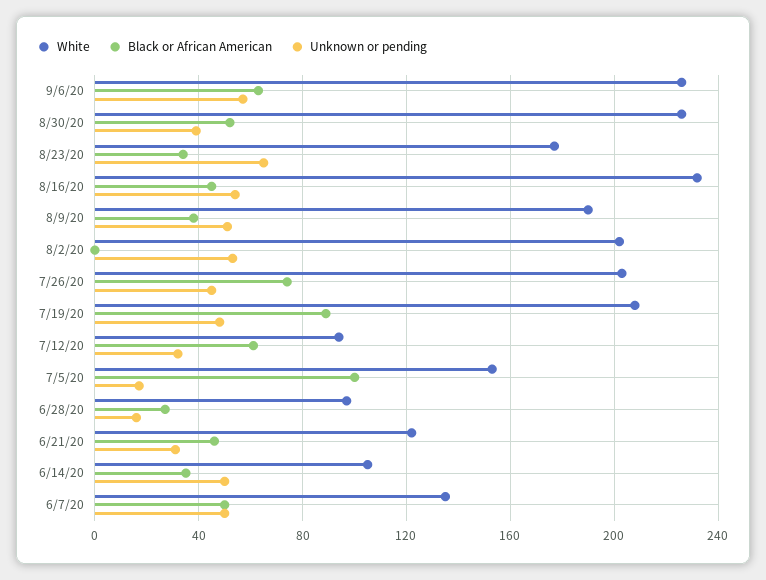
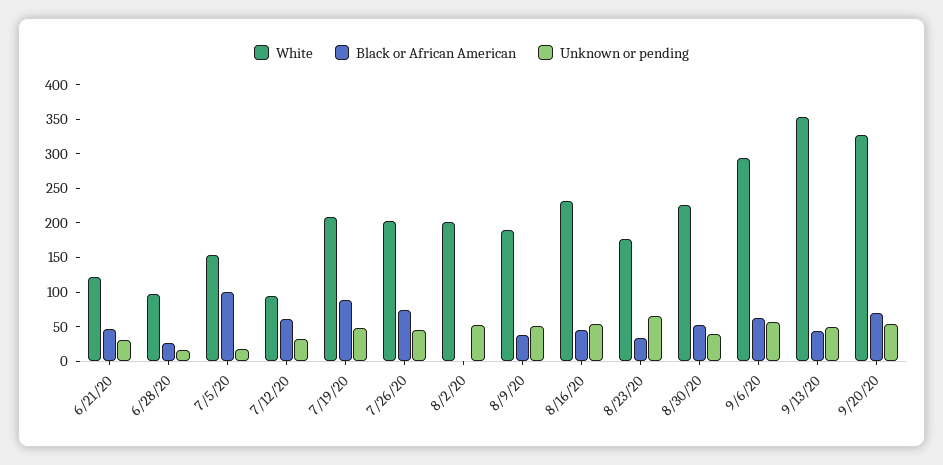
White, 9/6/20: 225 -> 300
White, 6/14/20: 105 -> none
Black or African American, 6/14/20: 35 -> none
Unknown or pending, 6/14/20: 50 -> none
White, 6/7/20: 135 -> none
Black or African American, 6/7/20: 50 -> none
Unknown or pending, 6/7/20: 50 -> none
White, 9/13/20: none -> 350
Black or African American, 9/13/20: none -> 50
Unknown or pending, 9/13/20: none -> 50
White, 9/20/20: none -> 325
Black or African American, 9/20/20: none -> 75
Unknown or pending, 9/20/20: none -> 50

